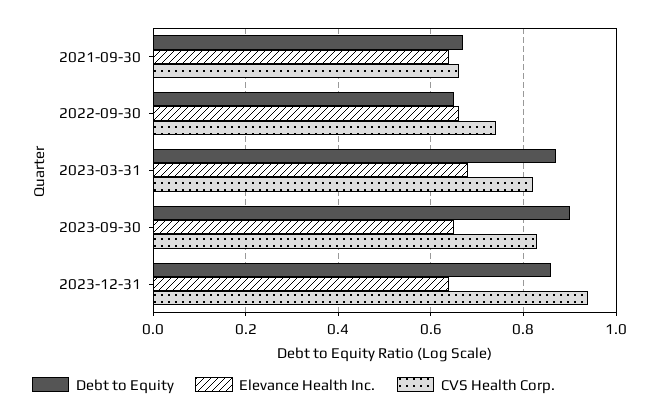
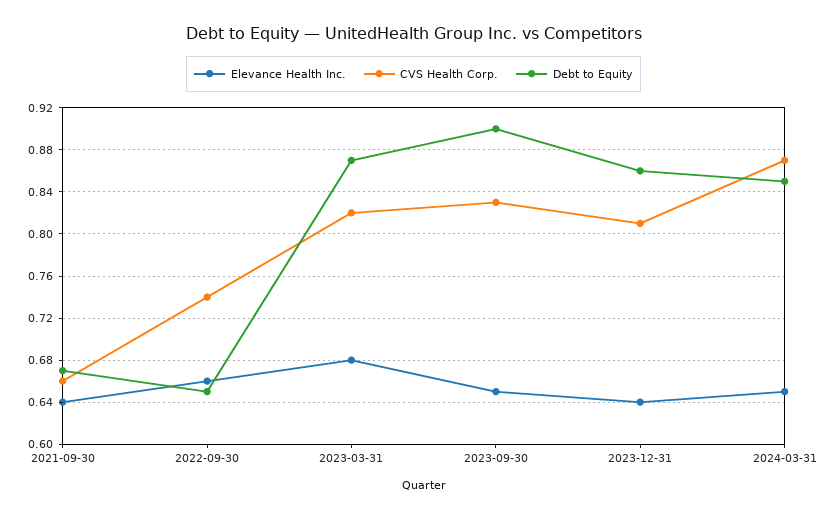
CVS Health Corp., 2023-12-31: 0.95 -> 0.81
Elevance Health Inc., 2024-03-31: none -> 0.65
CVS Health Corp., 2024-03-31: none -> 0.87
Debt to Equity, 2024-03-31: none -> 0.85

